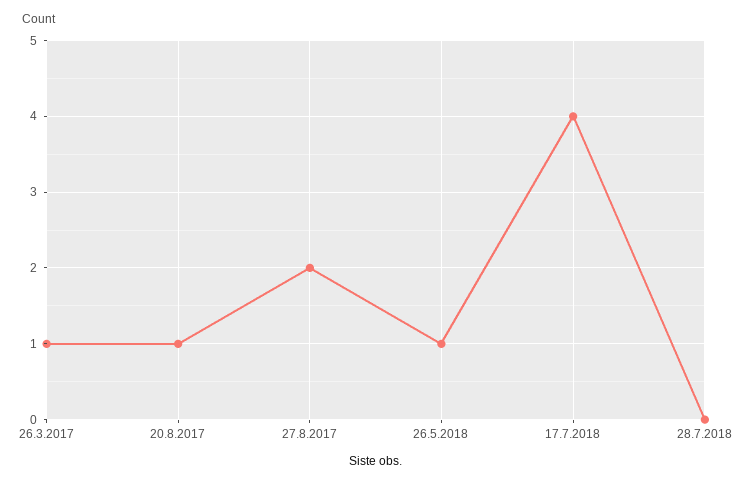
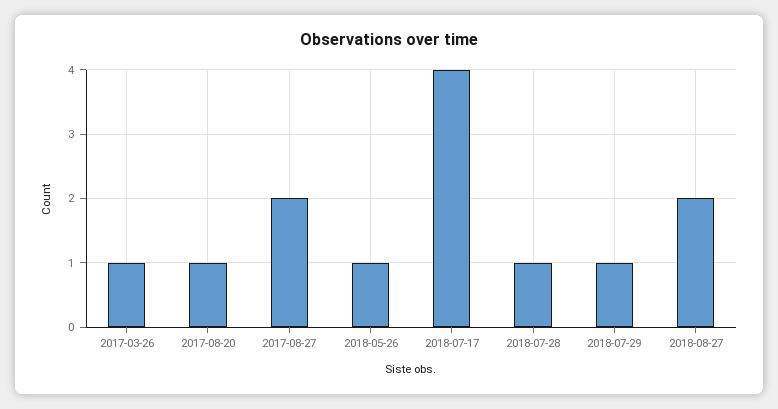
28.7.2018: 0 -> 1
2018-07-29: none -> 1
2018-08-27: none -> 2

